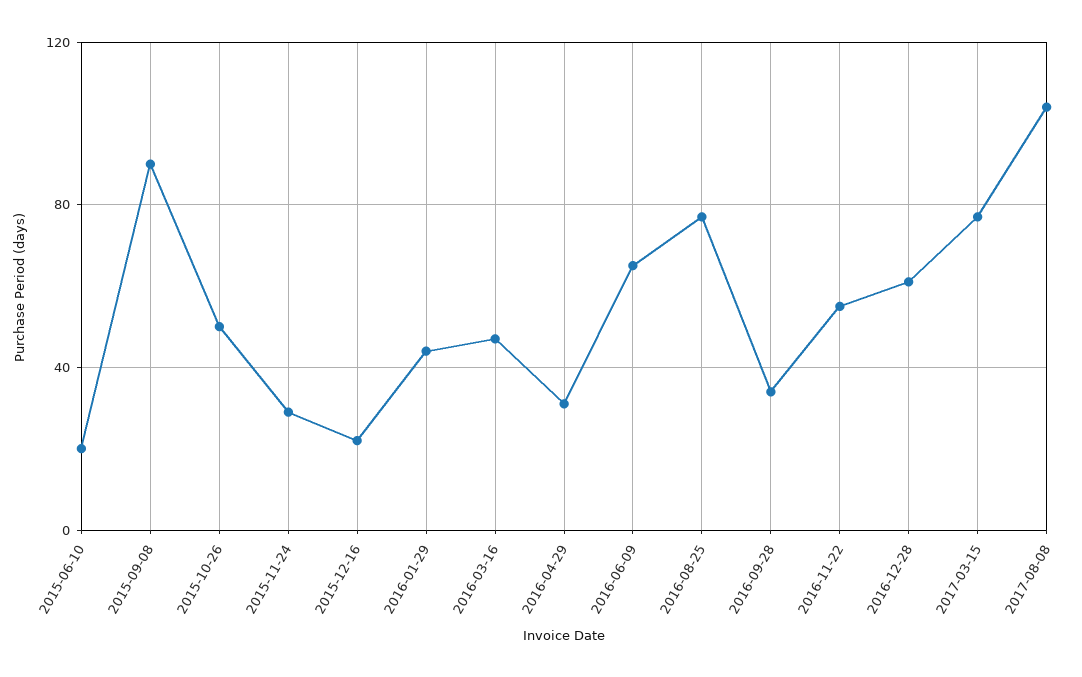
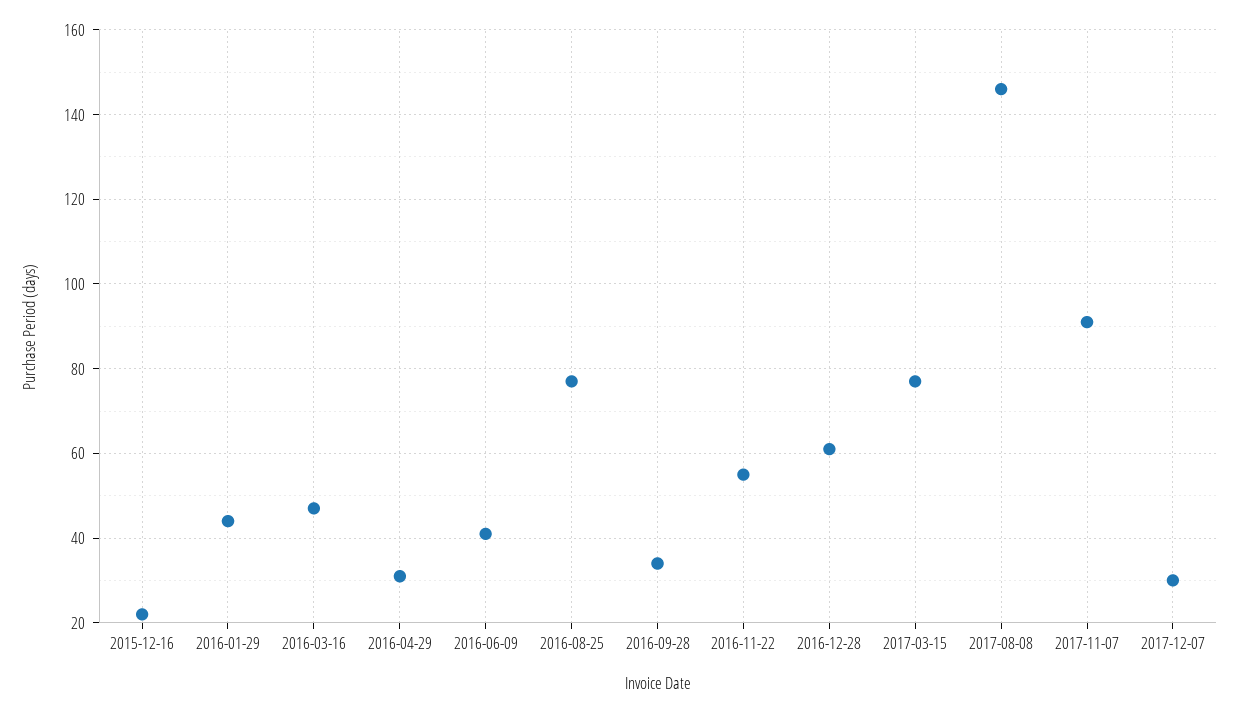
2015-06-10: 20 -> none
2015-09-08: 90 -> none
2015-10-26: 50 -> none
2015-11-24: 30 -> none
2016-06-09: 65 -> 40
2017-08-08: 105 -> 145
2017-11-07: none -> 90
2017-12-07: none -> 30

